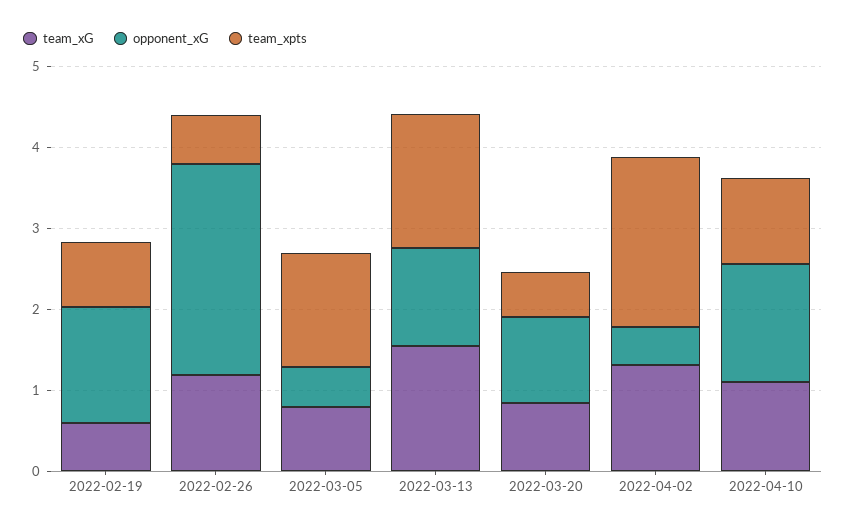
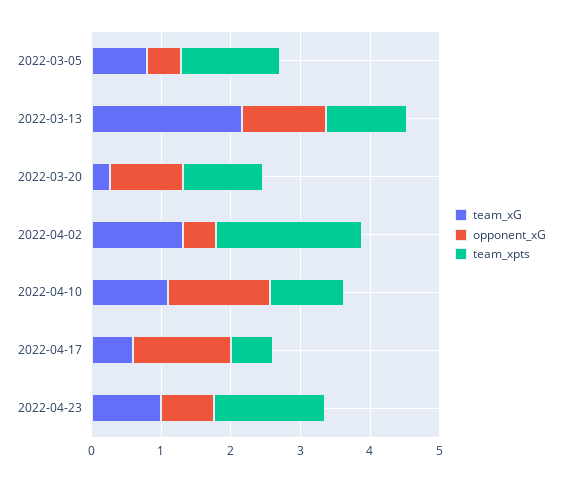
team_xG, 2022-02-19: 0.6 -> none
opponent_xG, 2022-02-19: 1.4 -> none
team_xpts, 2022-02-19: 0.8 -> none
team_xG, 2022-02-26: 1.2 -> none
opponent_xG, 2022-02-26: 2.6 -> none
team_xpts, 2022-02-26: 0.6 -> none
team_xG, 2022-03-13: 1.6 -> 2.2
team_xpts, 2022-03-13: 1.6 -> 1.2
team_xG, 2022-03-20: 0.8 -> 0.2
team_xpts, 2022-03-20: 0.6 -> 1.2
team_xG, 2022-04-17: none -> 0.6
opponent_xG, 2022-04-17: none -> 1.4
team_xpts, 2022-04-17: none -> 0.6
team_xG, 2022-04-23: none -> 1
opponent_xG, 2022-04-23: none -> 0.8
team_xpts, 2022-04-23: none -> 1.6

